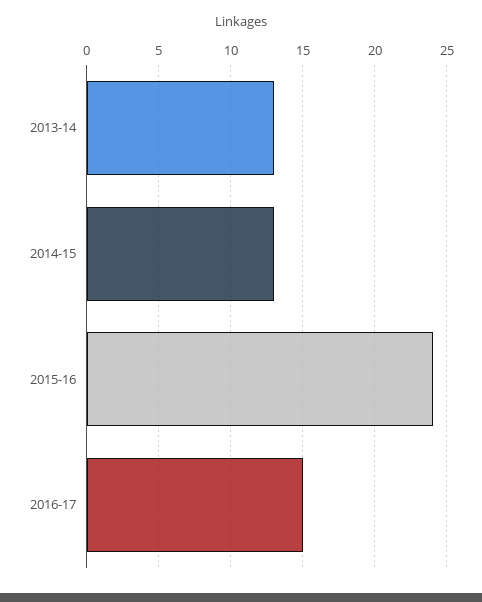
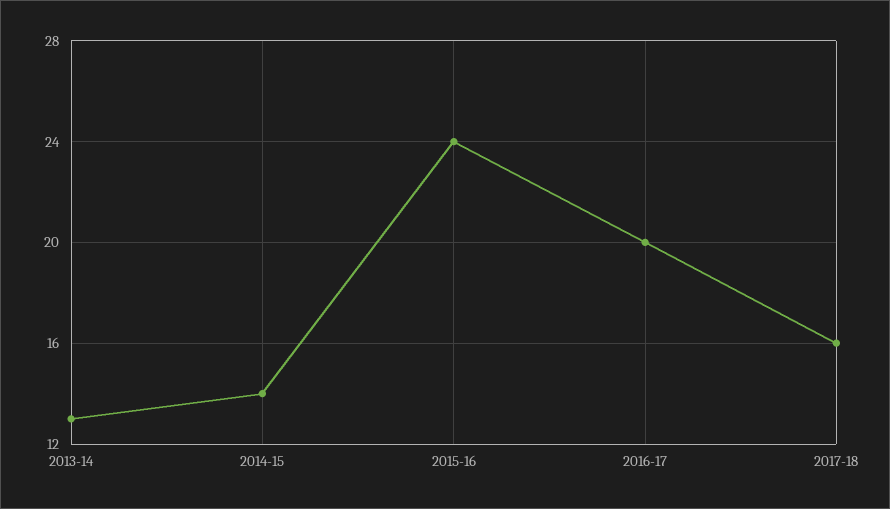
2014-15: 13 -> 14
2016-17: 15 -> 20
2017-18: none -> 16

